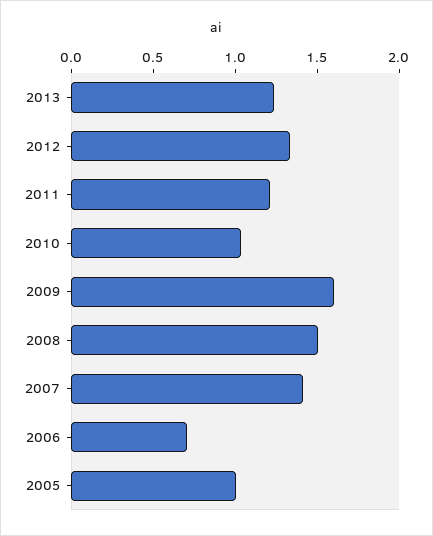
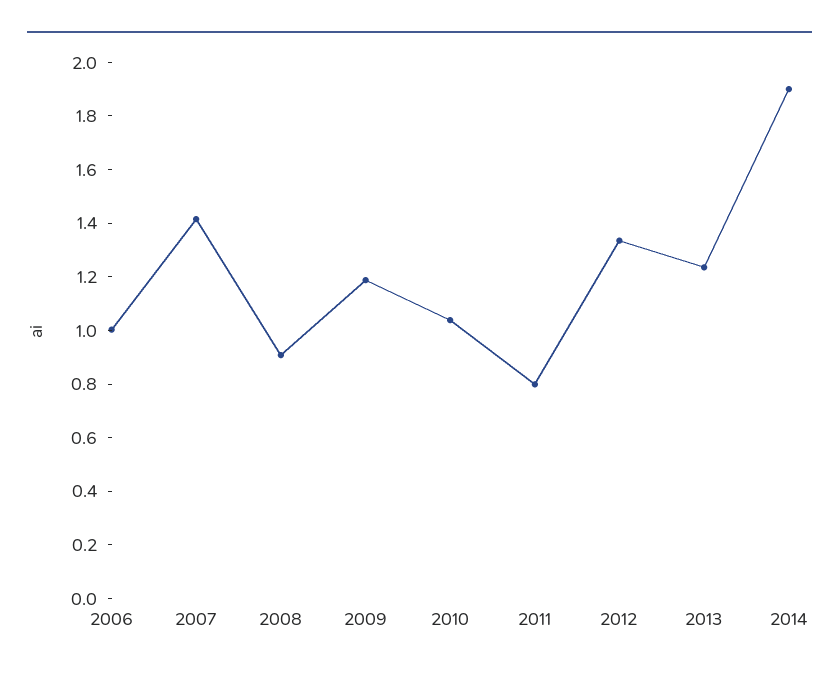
2011: 1.2 -> 0.8
2009: 1.6 -> 1.2
2008: 1.5 -> 0.9
2006: 0.7 -> 1
2005: 1 -> none
2014: none -> 1.9

